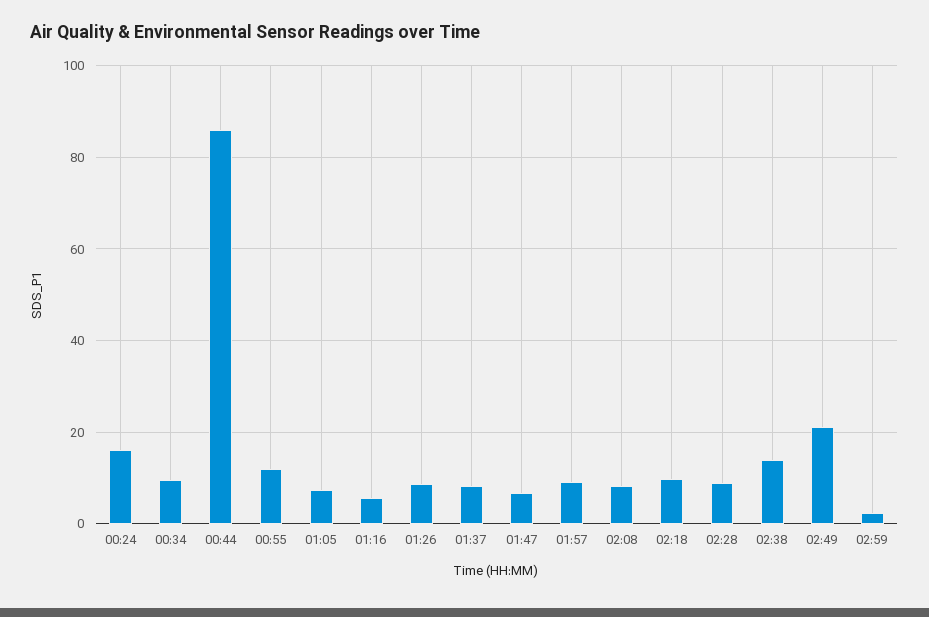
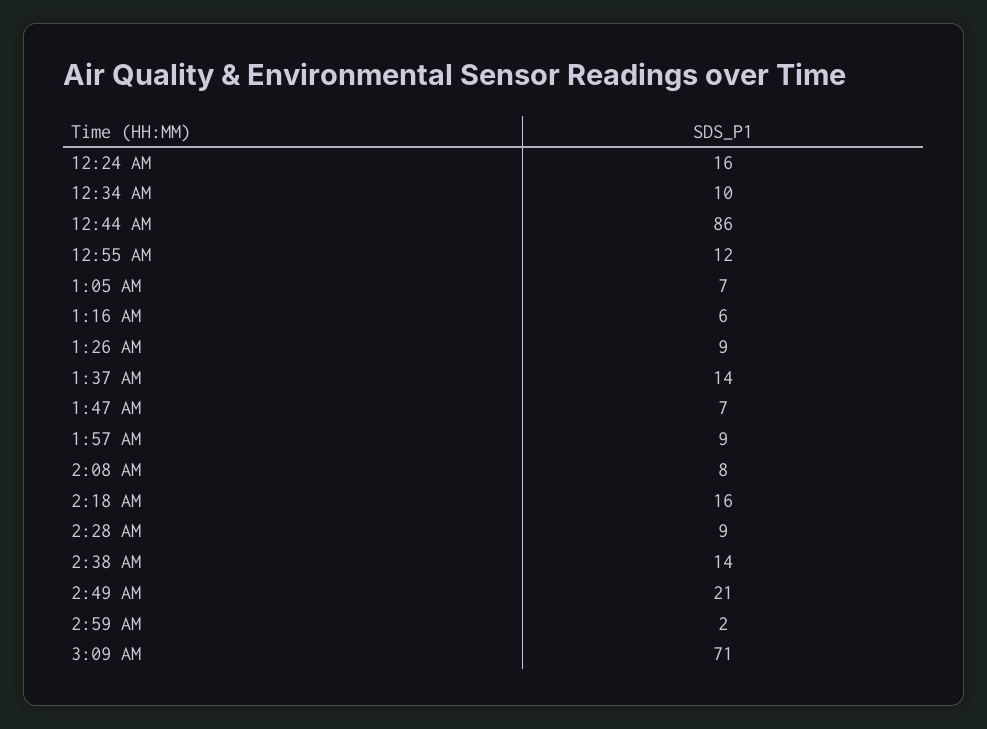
01:37: 8 -> 14
02:18: 10 -> 16
3:09 AM: none -> 71

